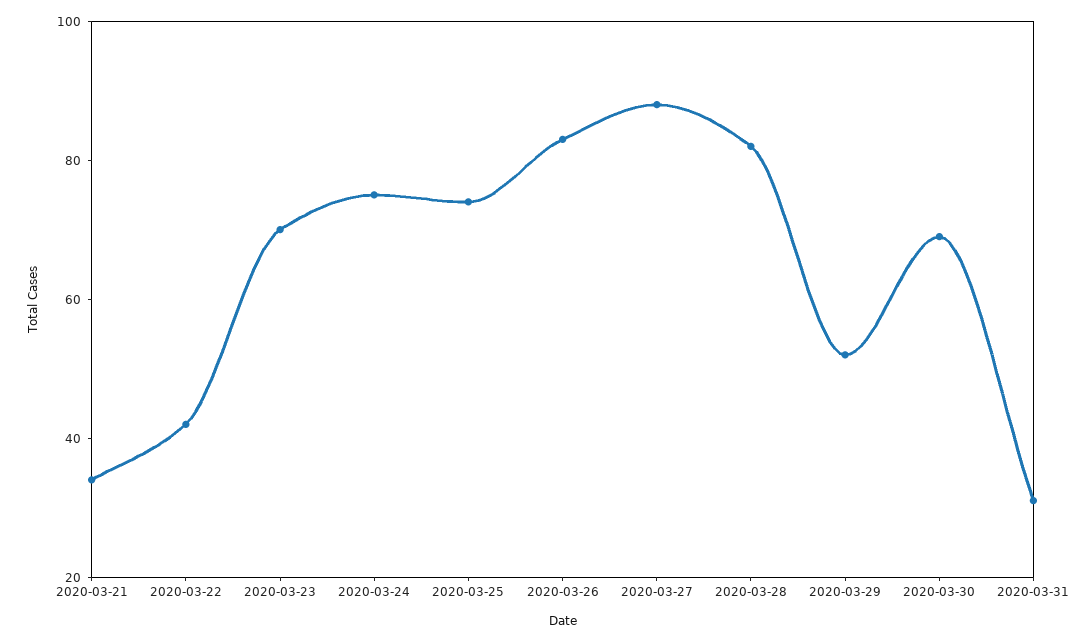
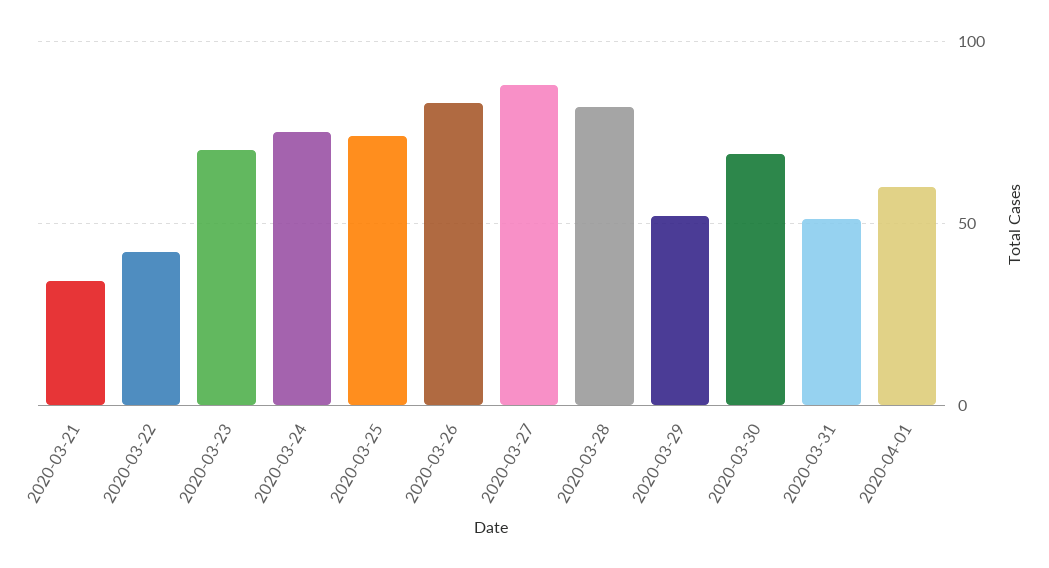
2020-03-31: 30 -> 50
2020-04-01: none -> 60

